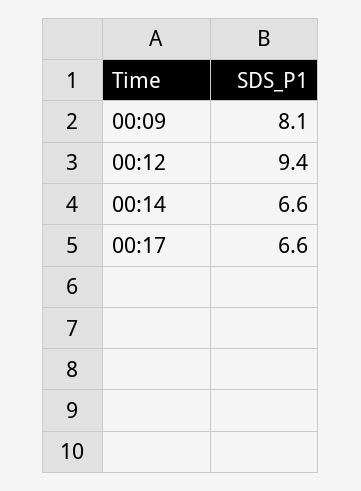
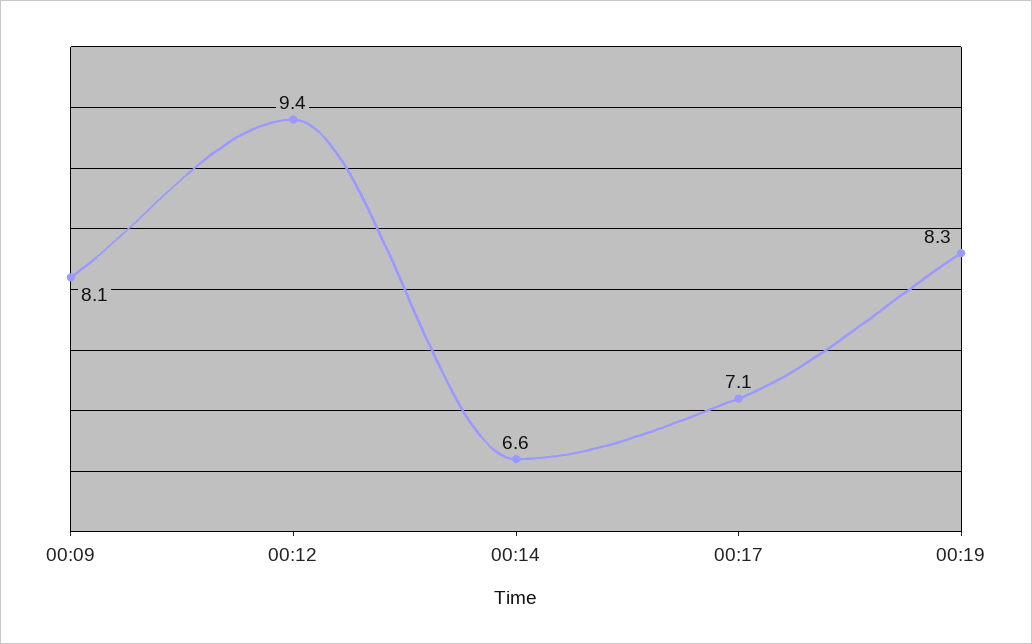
00:17: 6.6 -> 7.1
00:19: none -> 8.3

